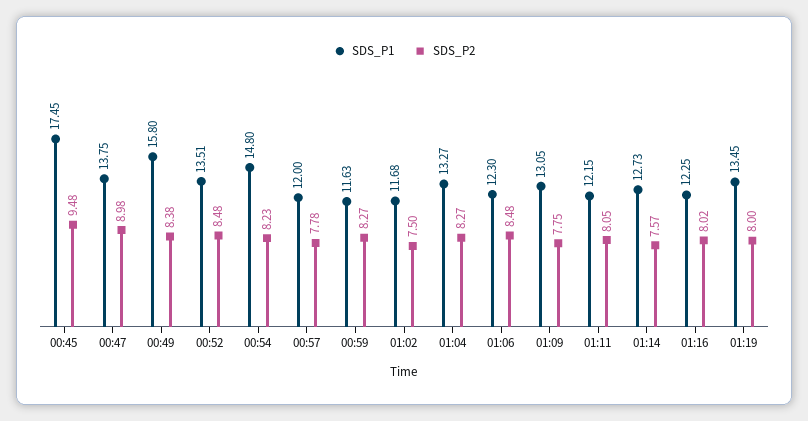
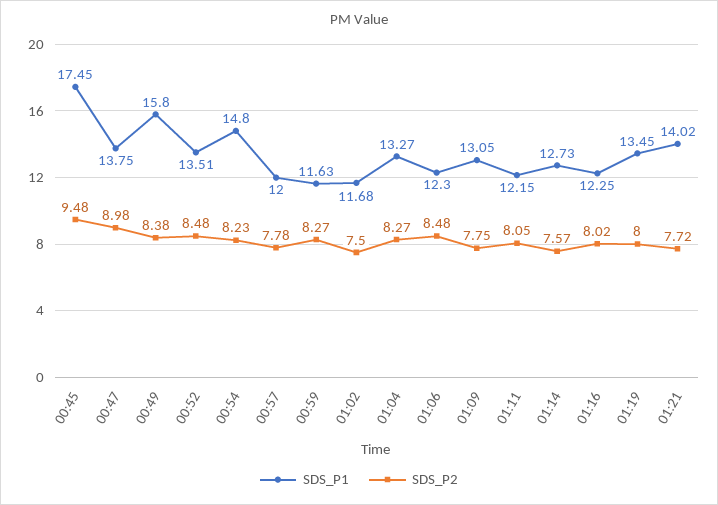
SDS_P1, 01:21: none -> 14.02
SDS_P2, 01:21: none -> 7.72

